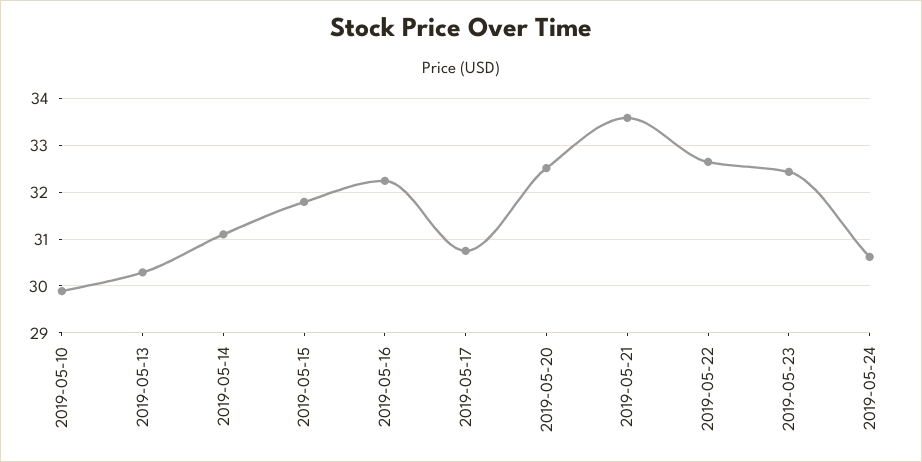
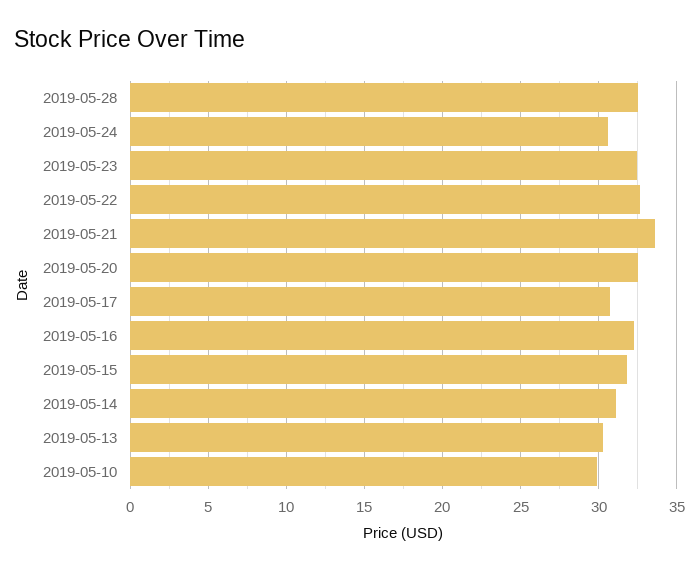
2019-05-28: none -> 32.5

